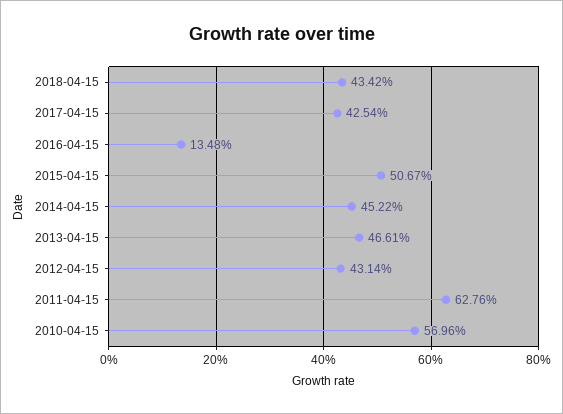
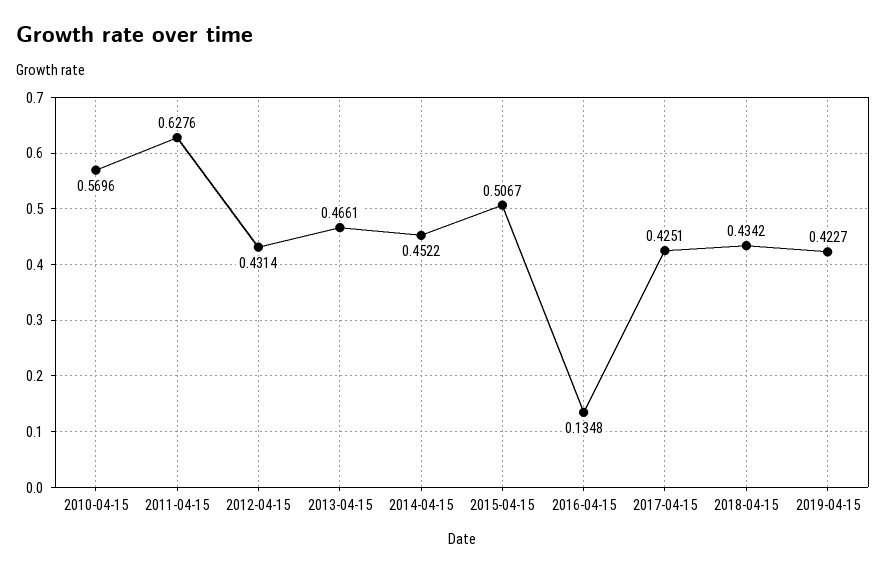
2017-04-15: 0.4254 -> 0.4251
2019-04-15: none -> 0.4227

